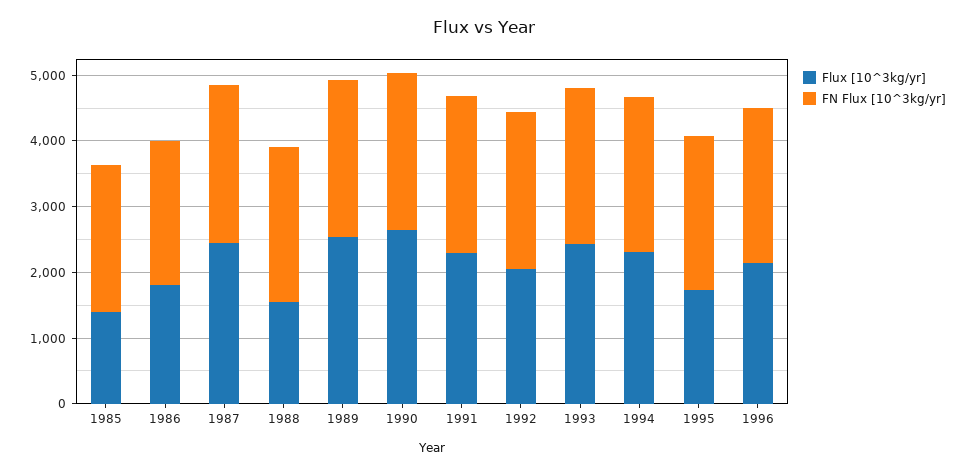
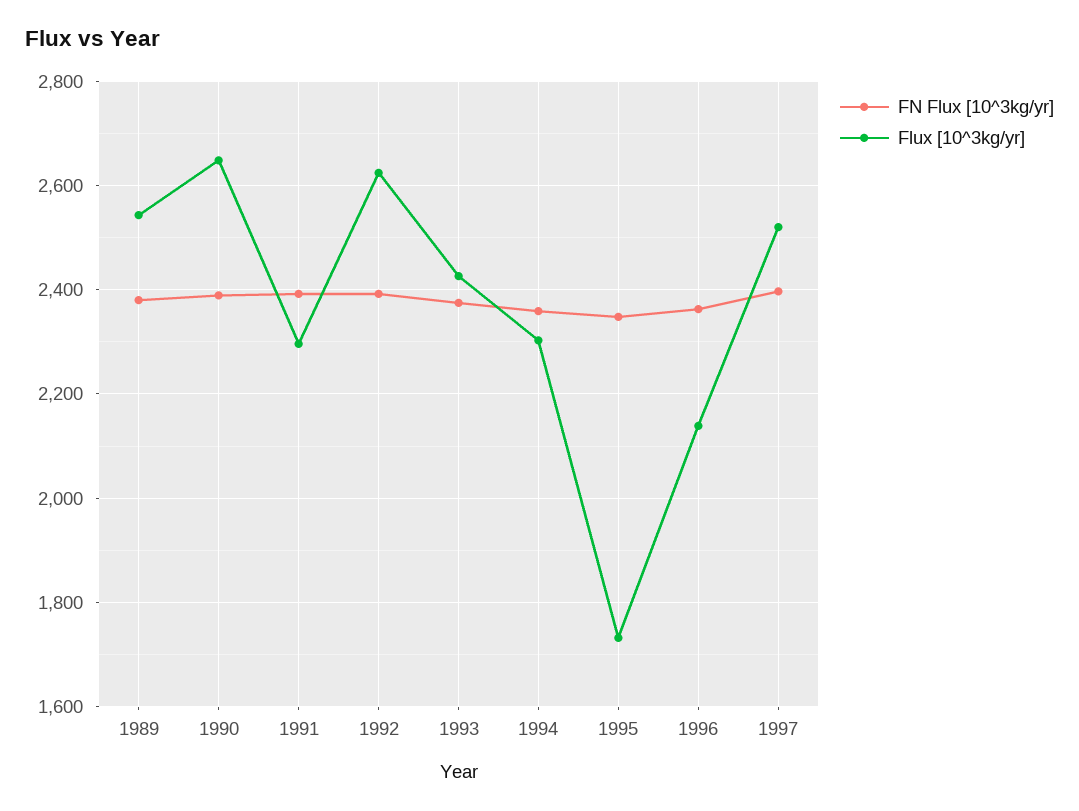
Flux [10^3kg/yr], 1985: 1400 -> none
FN Flux [10^3kg/yr], 1985: 2200 -> none
Flux [10^3kg/yr], 1986: 1800 -> none
FN Flux [10^3kg/yr], 1986: 2200 -> none
Flux [10^3kg/yr], 1987: 2400 -> none
FN Flux [10^3kg/yr], 1987: 2400 -> none
Flux [10^3kg/yr], 1988: 1600 -> none
FN Flux [10^3kg/yr], 1988: 2400 -> none
Flux [10^3kg/yr], 1992: 2000 -> 2620
FN Flux [10^3kg/yr], 1997: none -> 2400
Flux [10^3kg/yr], 1997: none -> 2520

